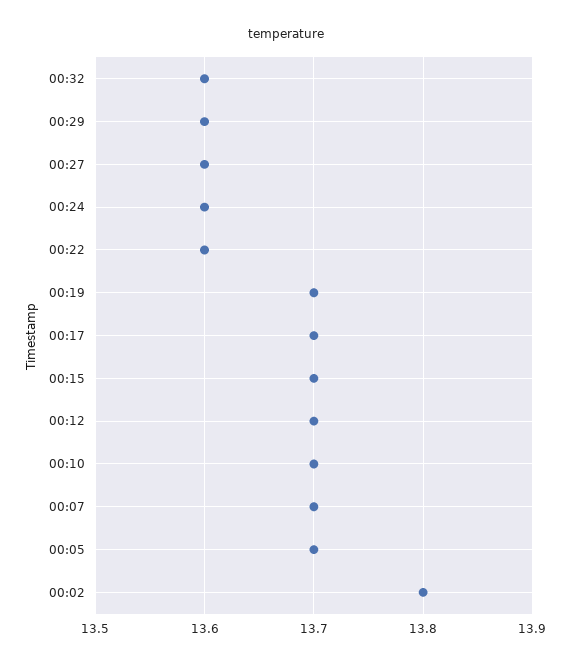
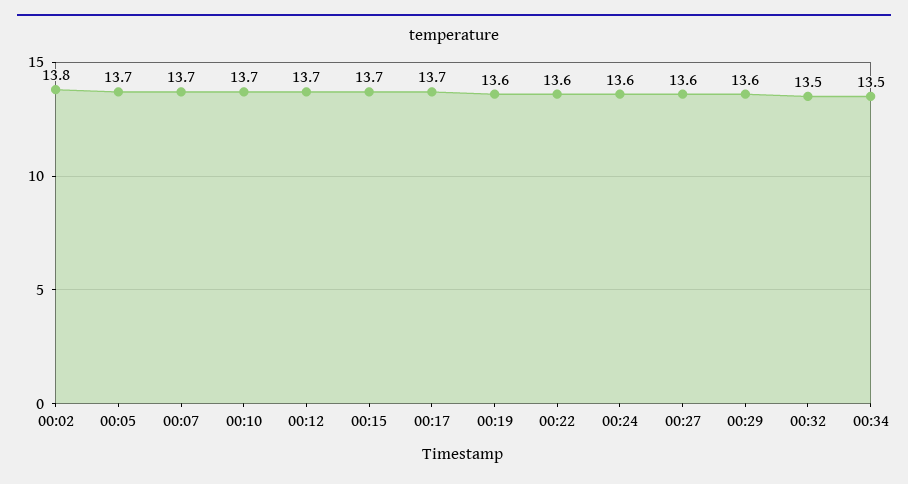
00:32: 13.6 -> 13.5
00:19: 13.7 -> 13.6
00:34: none -> 13.5

